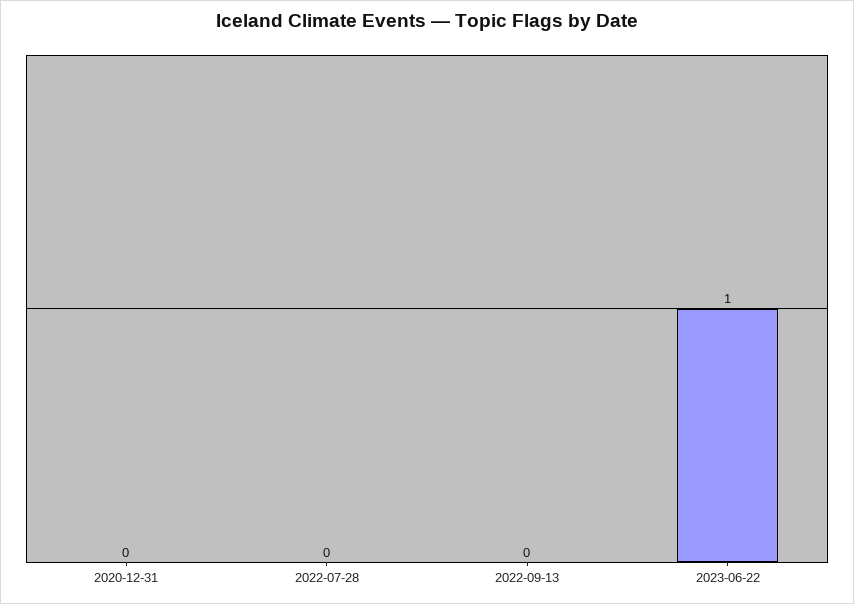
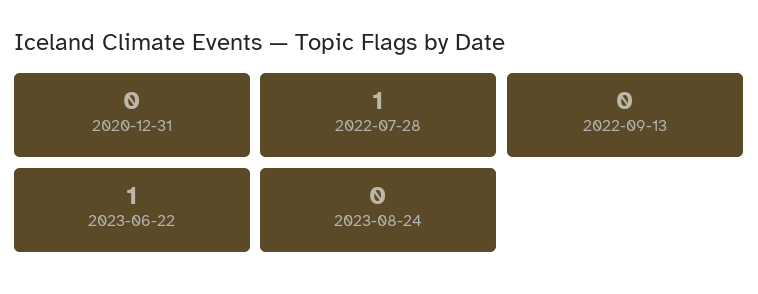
2022-07-28: 0 -> 1
2023-08-24: none -> 0

